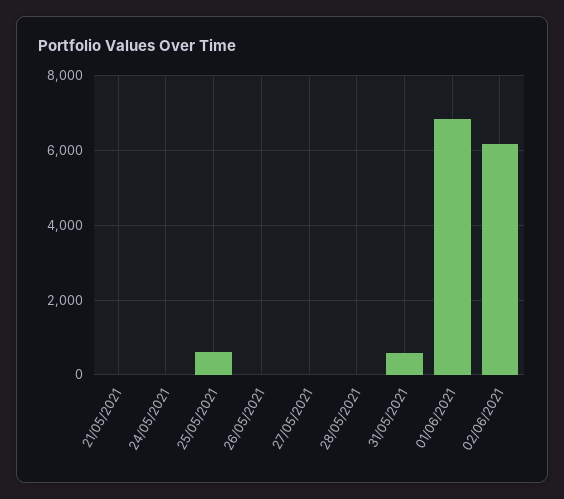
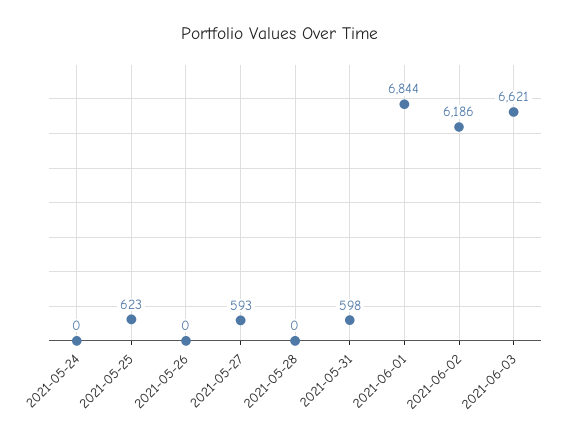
21/05/2021: 0 -> none
27/05/2021: 0 -> 593
2021-06-03: none -> 6621

